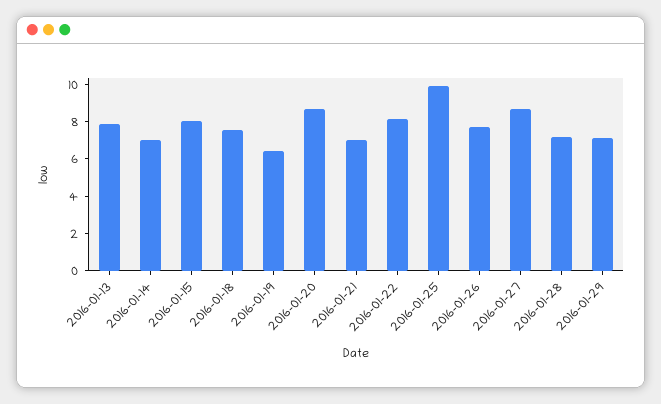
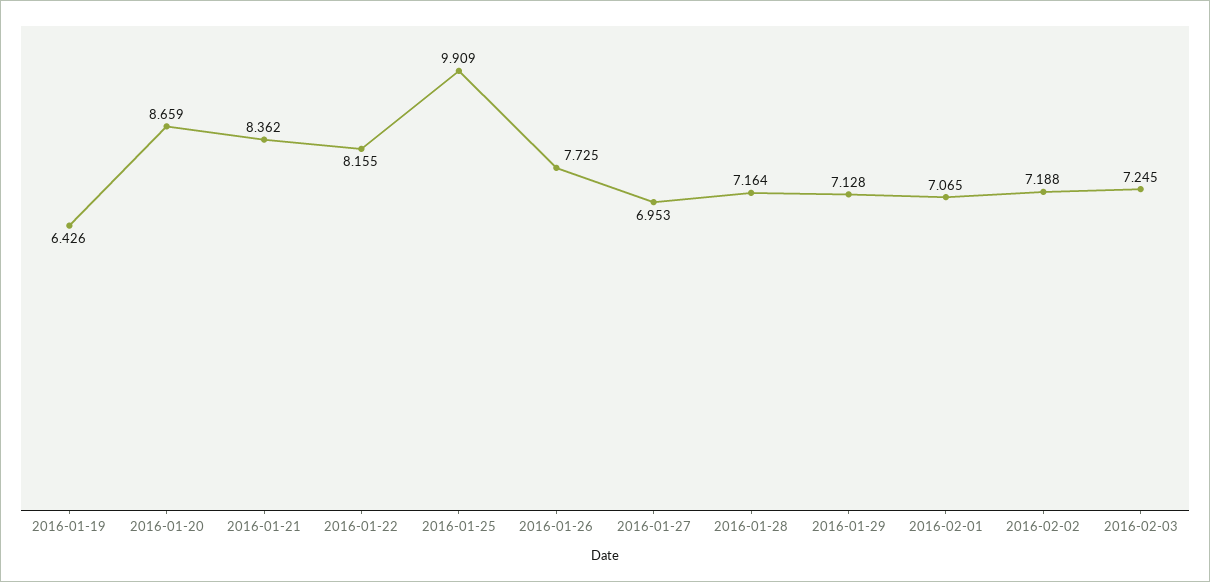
2016-01-13: 8 -> none
2016-01-14: 7 -> none
2016-01-15: 8 -> none
2016-01-18: 7.5 -> none
2016-01-21: 7 -> 8.362
2016-01-27: 8.5 -> 6.953
2016-02-01: none -> 7.065
2016-02-02: none -> 7.188
2016-02-03: none -> 7.245

